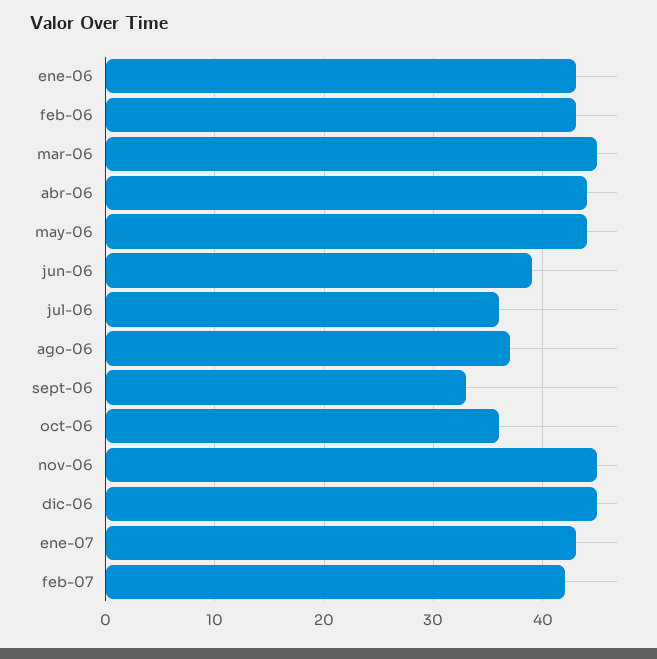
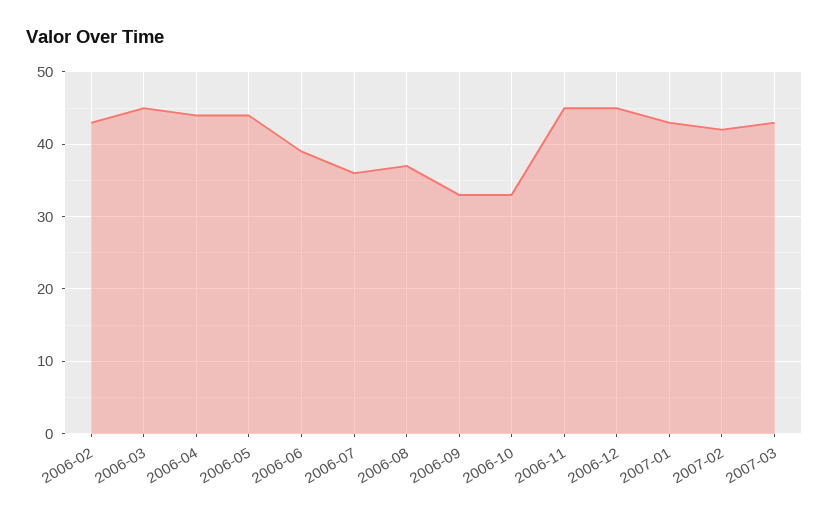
ene-06: 43 -> none
oct-06: 36 -> 33
2007-03: none -> 43

